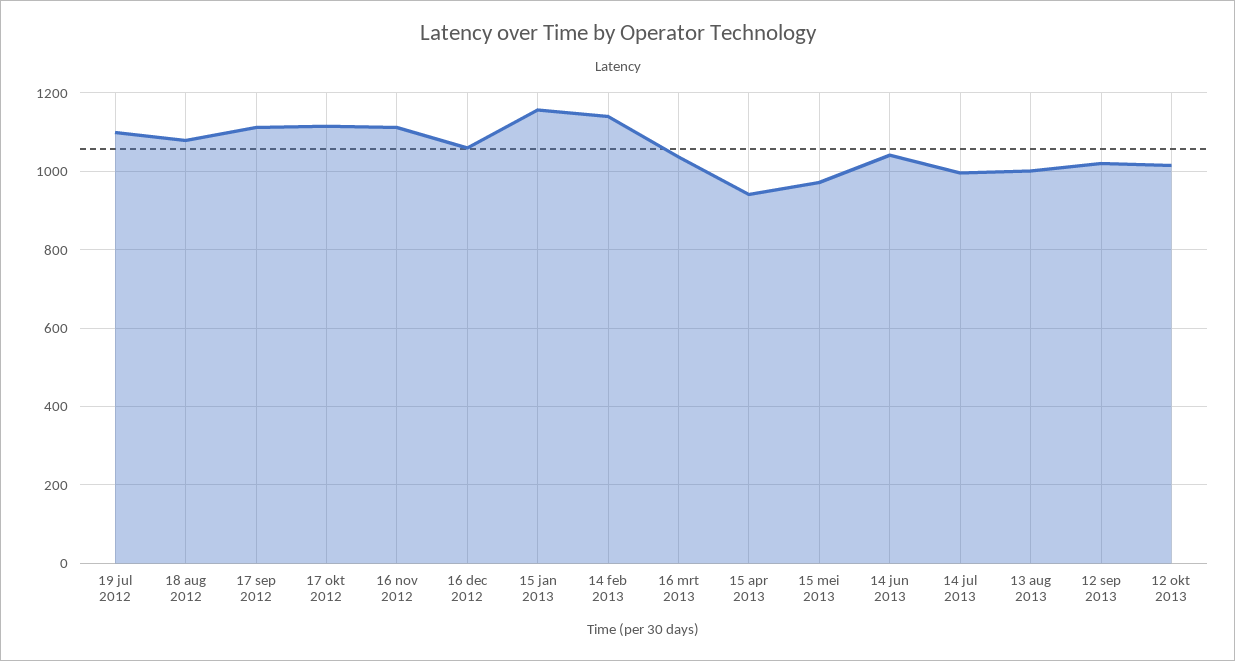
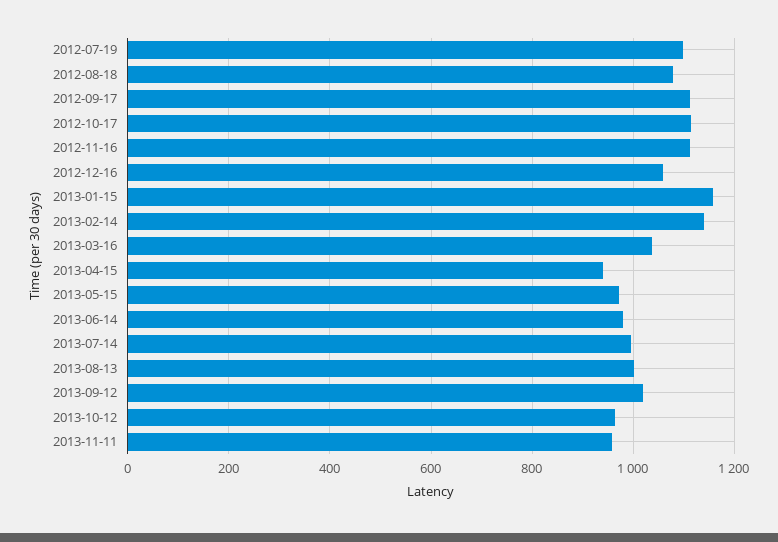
14 jun 2013: 1040 -> 980
12 okt 2013: 1020 -> 960
2013-11-11: none -> 960

